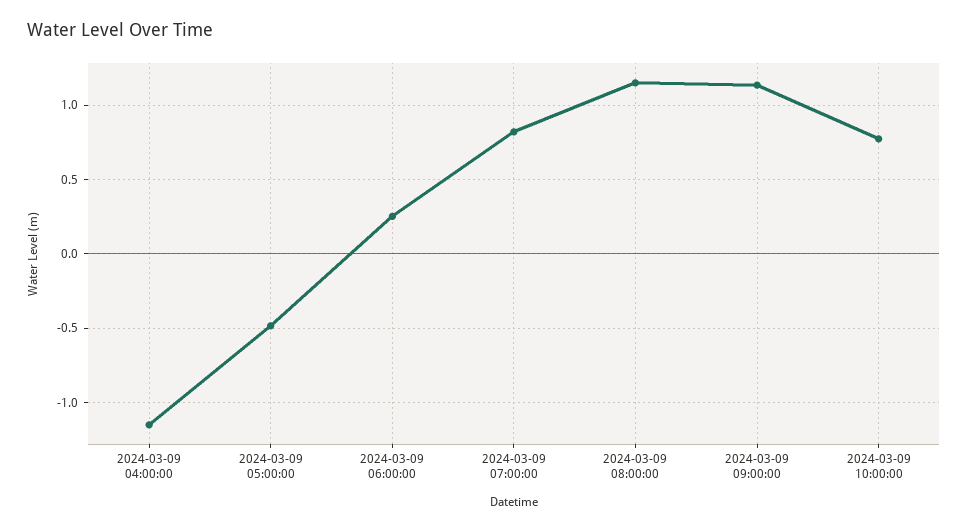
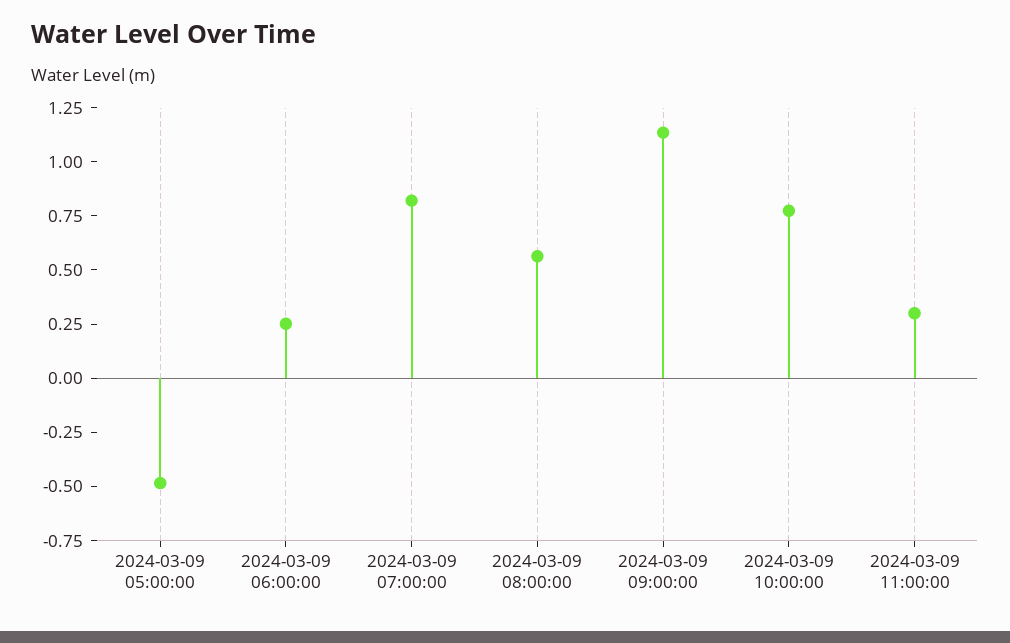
2024-03-09 04:00:00: -1.15 -> none
2024-03-09 08:00:00: 1.15 -> 0.55
2024-03-09 11:00:00: none -> 0.3

